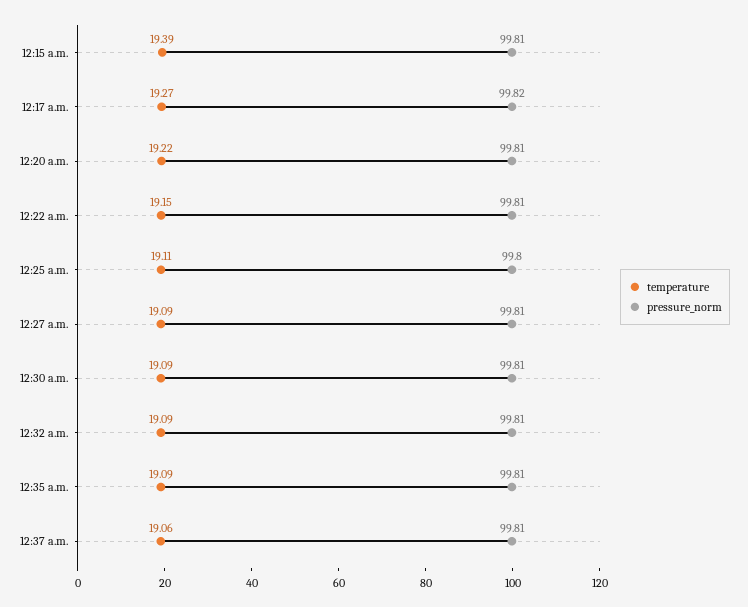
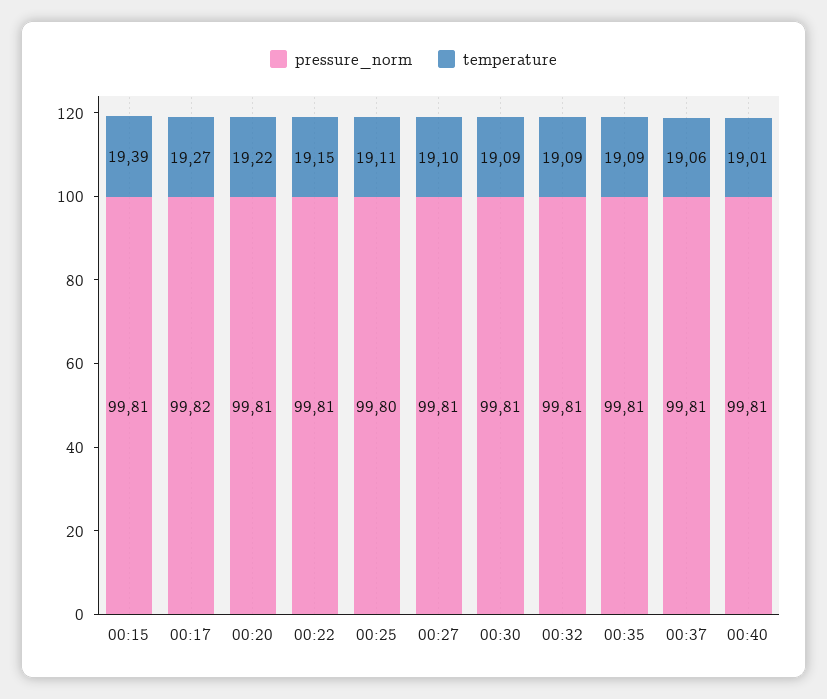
temperature, 12:27 a.m.: 19.09 -> 19.1
pressure_norm, 00:40: none -> 99.81
temperature, 00:40: none -> 19.01

